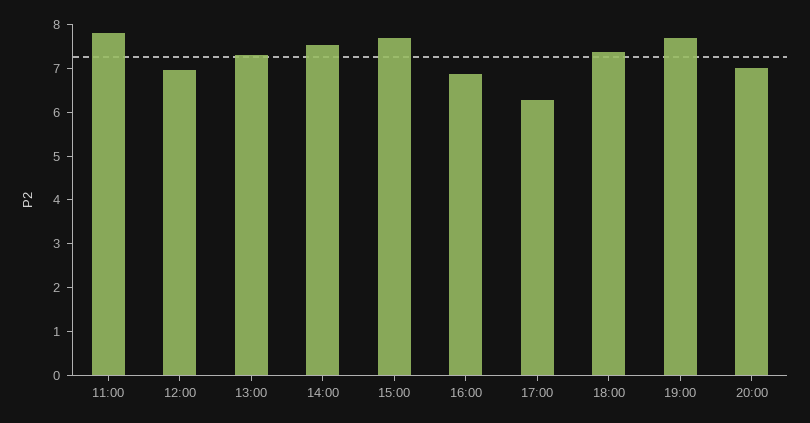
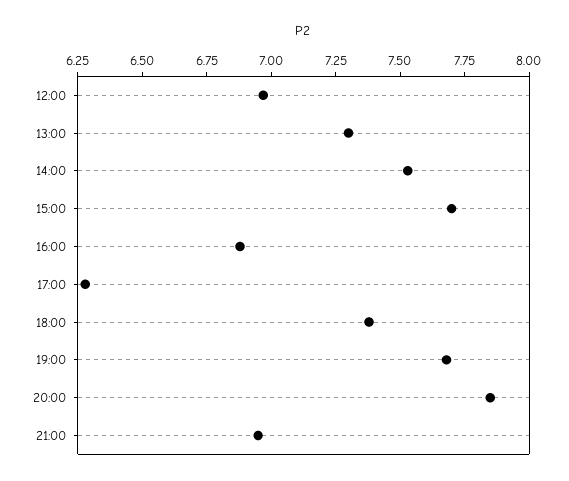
11:00: 7.8 -> none
20:00: 7 -> 7.85
21:00: none -> 6.95

